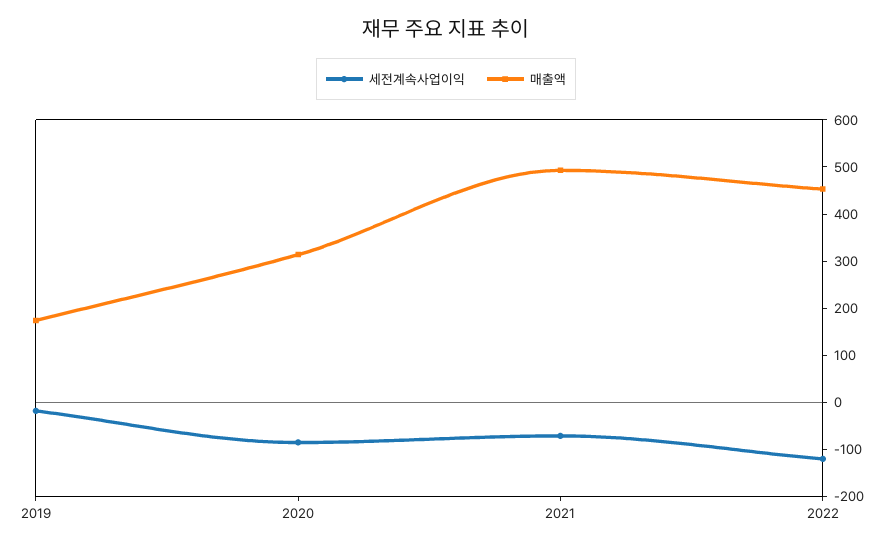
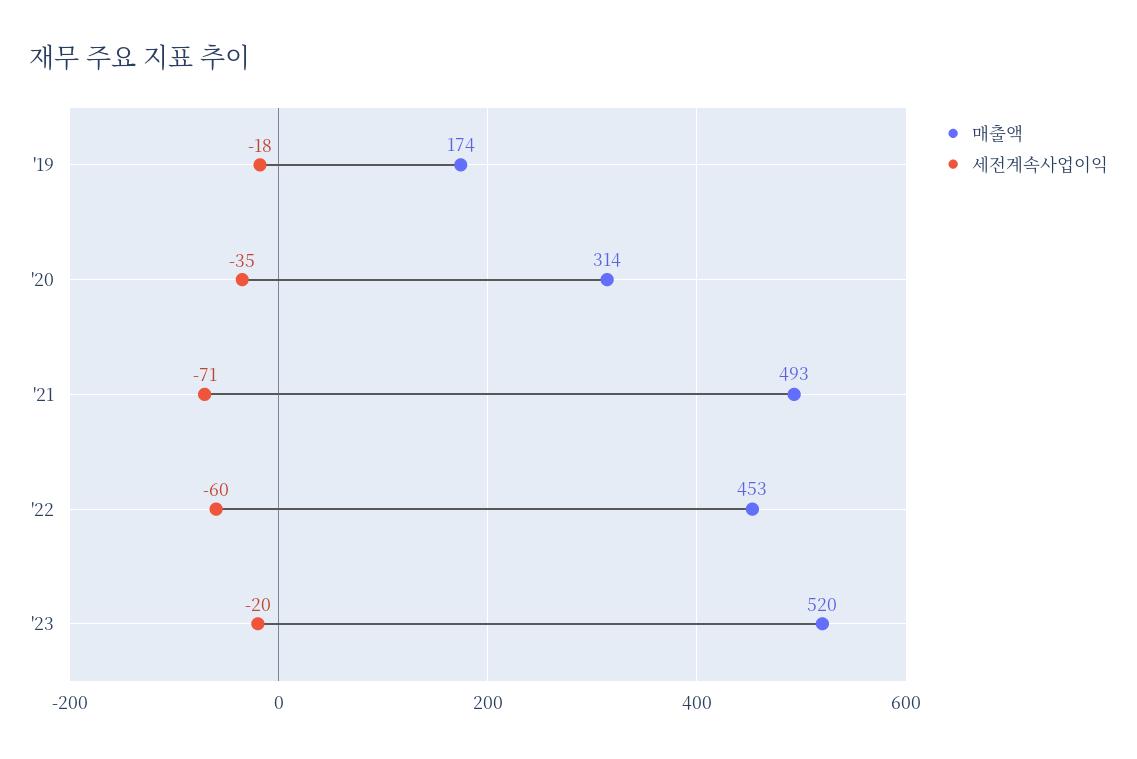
세전계속사업이익, 2020: -80 -> -35
세전계속사업이익, 2022: -120 -> -60
매출액, '23: none -> 520
세전계속사업이익, '23: none -> -20

